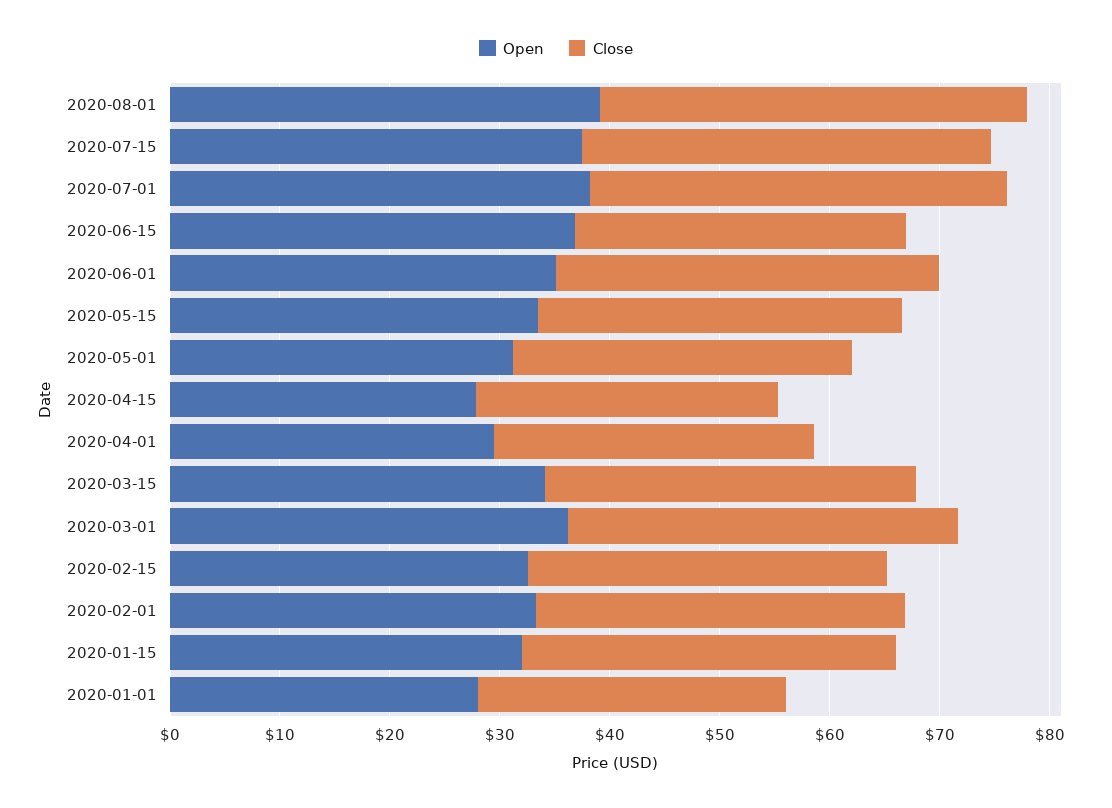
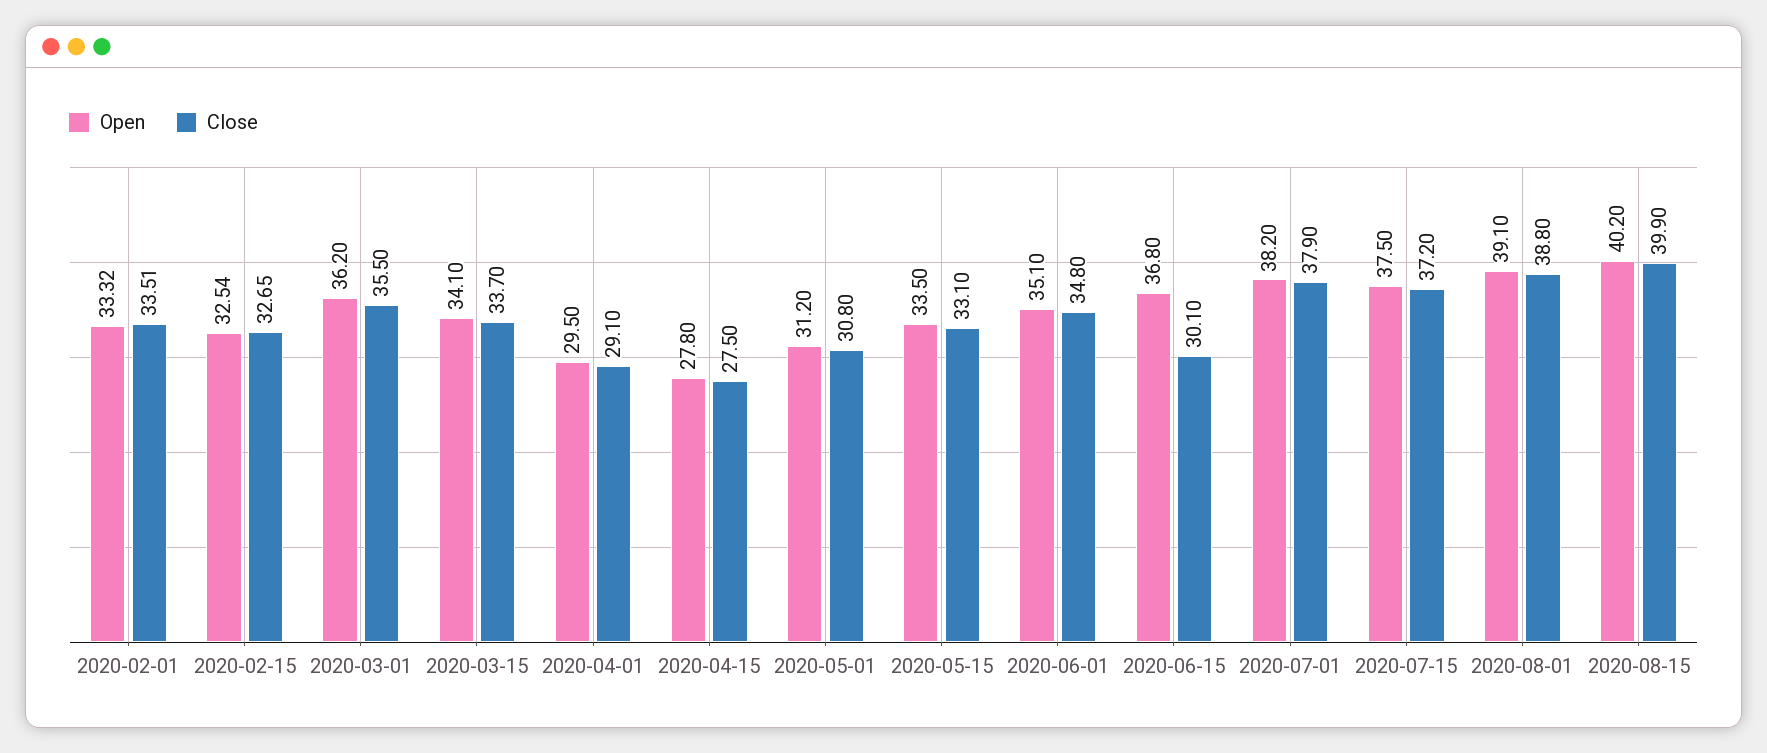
Open, 2020-01-15: 32 -> none
Close, 2020-01-15: 34 -> none
Open, 2020-01-01: 28 -> none
Close, 2020-01-01: 28 -> none
Open, 2020-08-15: none -> 40.2
Close, 2020-08-15: none -> 39.9

